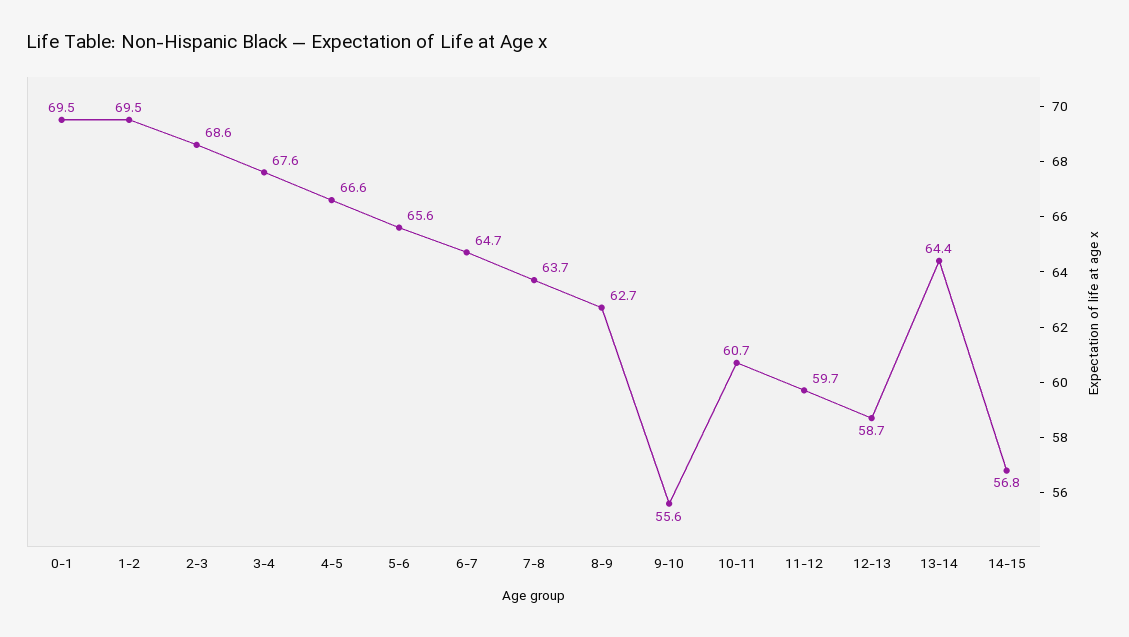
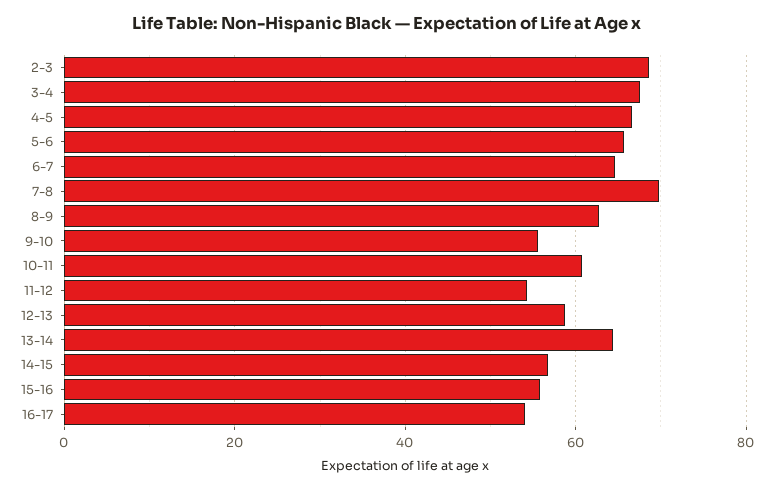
0-1: 69.5 -> none
1-2: 69.5 -> none
7-8: 63.7 -> 70
11-12: 59.7 -> 54
15-16: none -> 56
16-17: none -> 54

